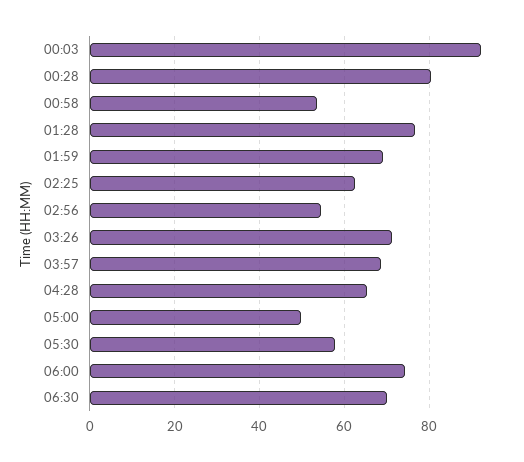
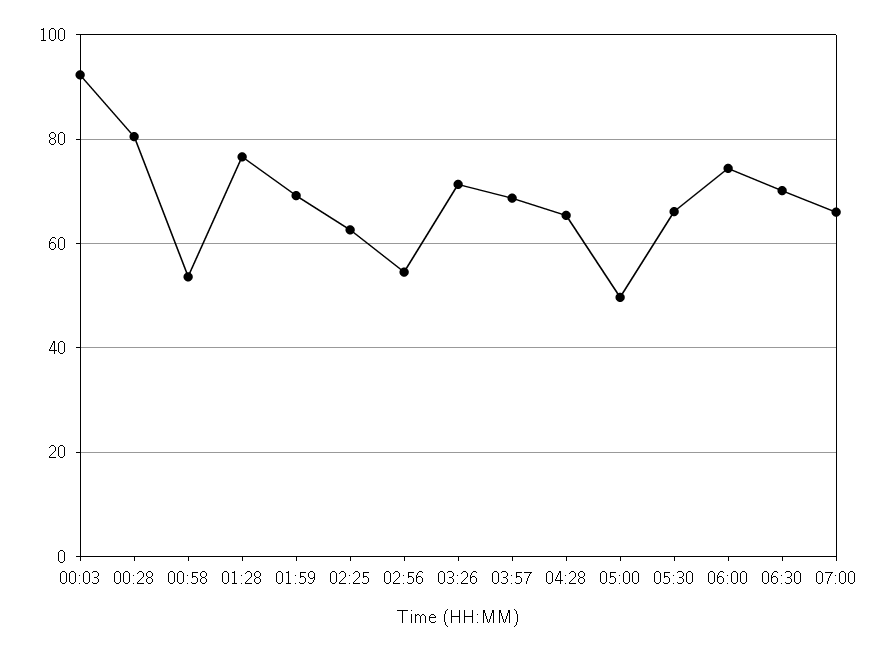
05:30: 58 -> 66
07:00: none -> 66

